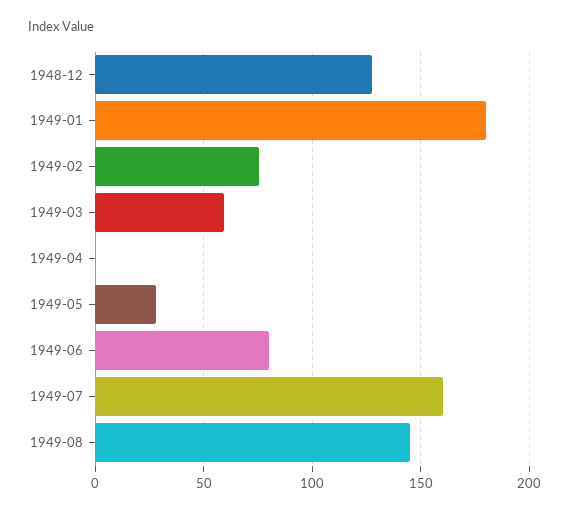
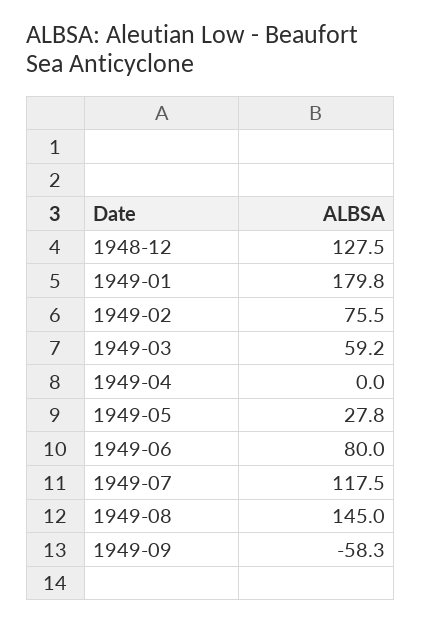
1949-07: 160 -> 117.5
1949-09: none -> -58.3

